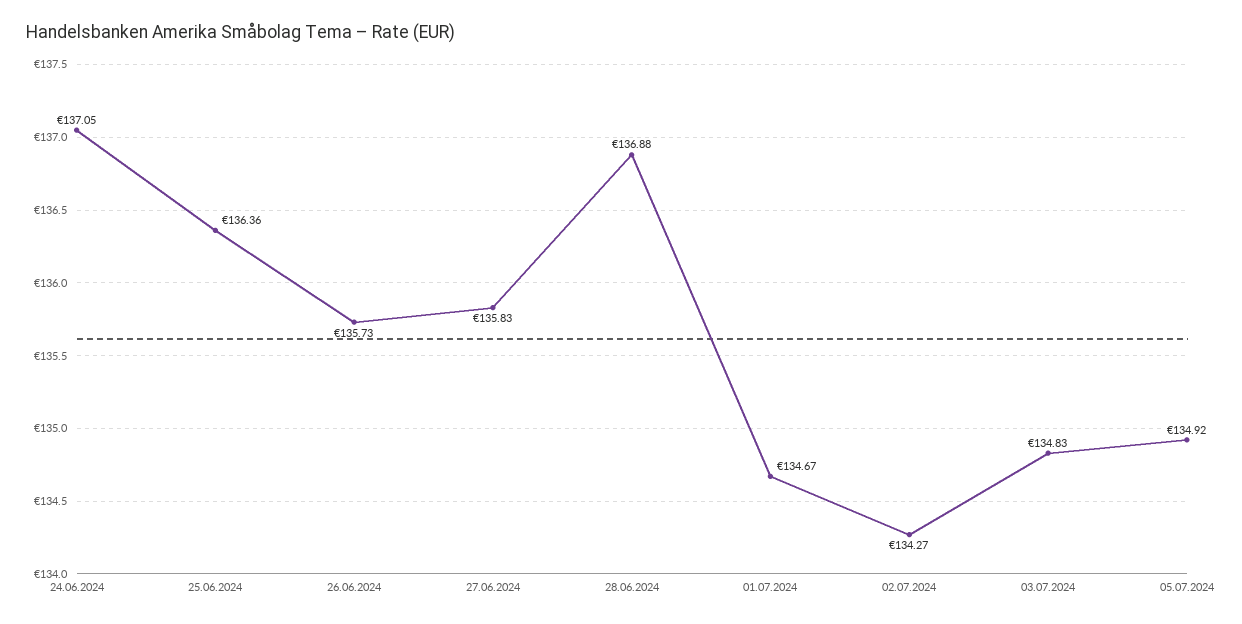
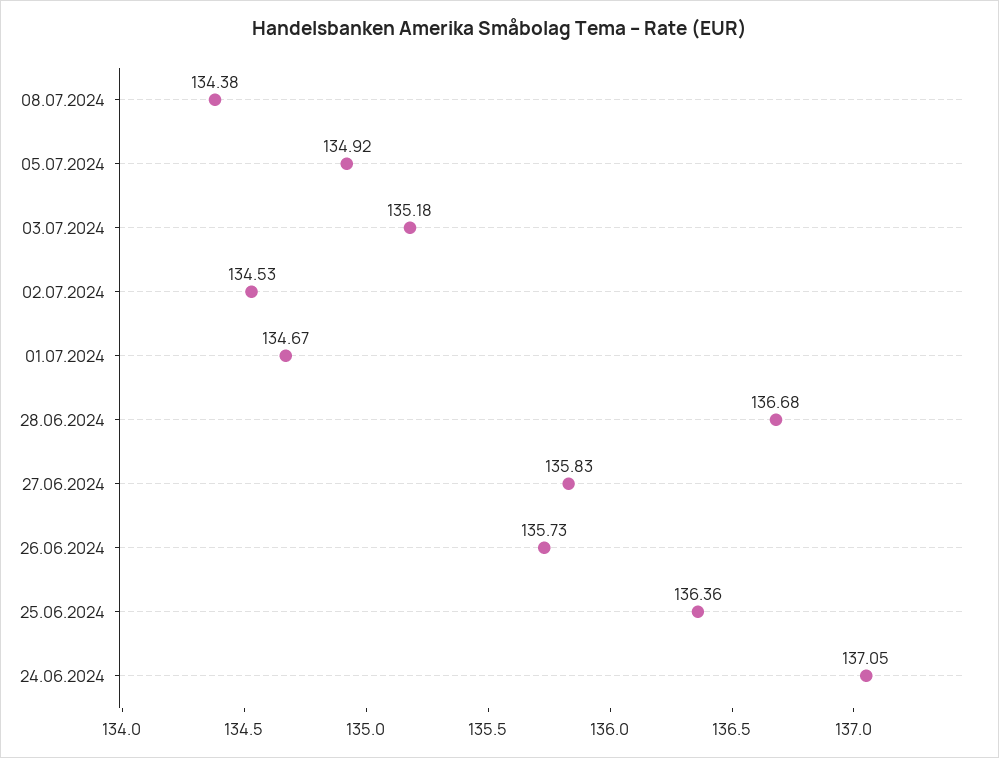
28.06.2024: 136.88 -> 136.68
02.07.2024: 134.27 -> 134.53
03.07.2024: 134.83 -> 135.18
08.07.2024: none -> 134.38

